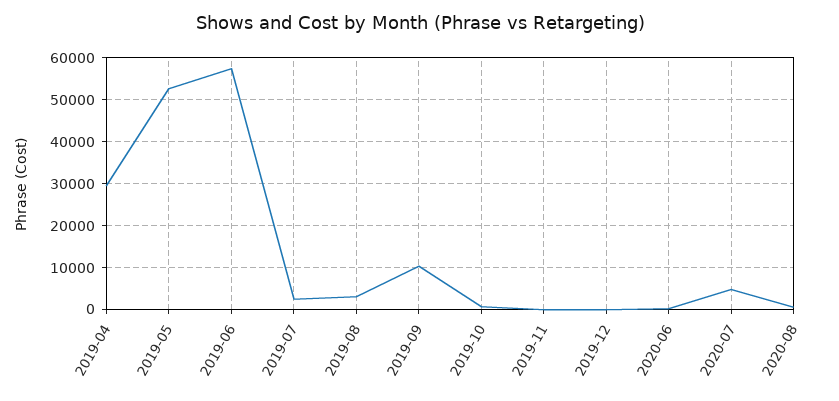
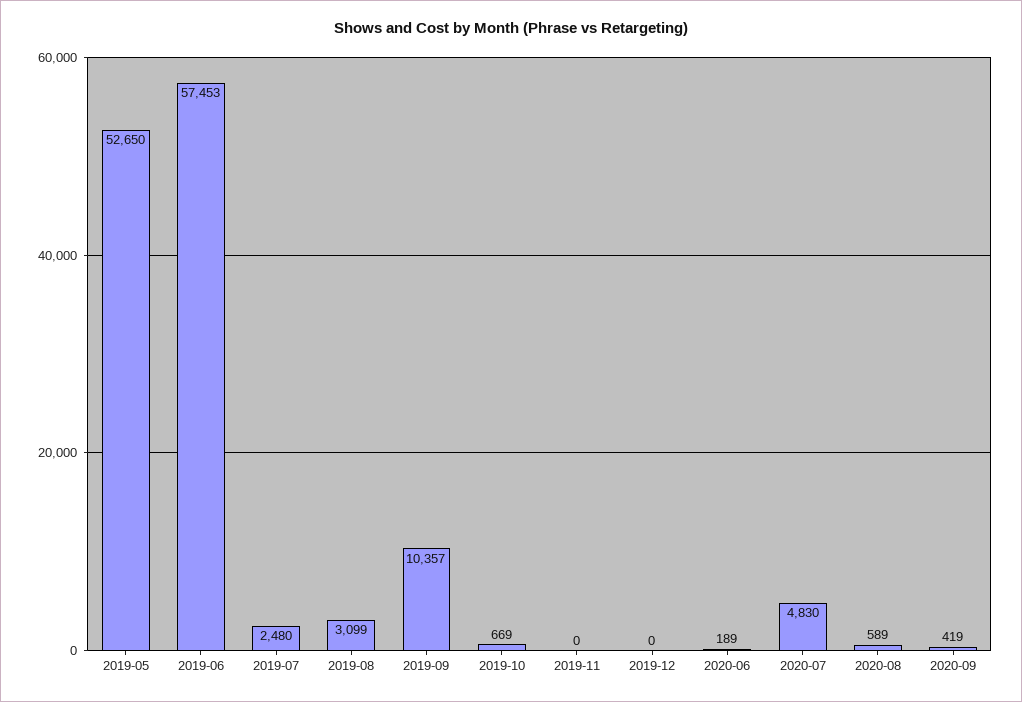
2019-04: 30000 -> none
2020-09: none -> 419

